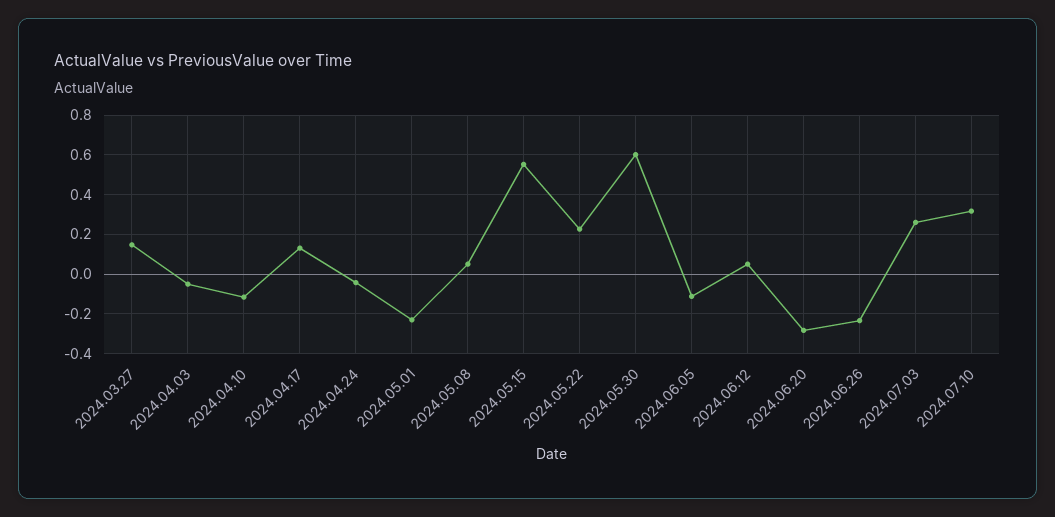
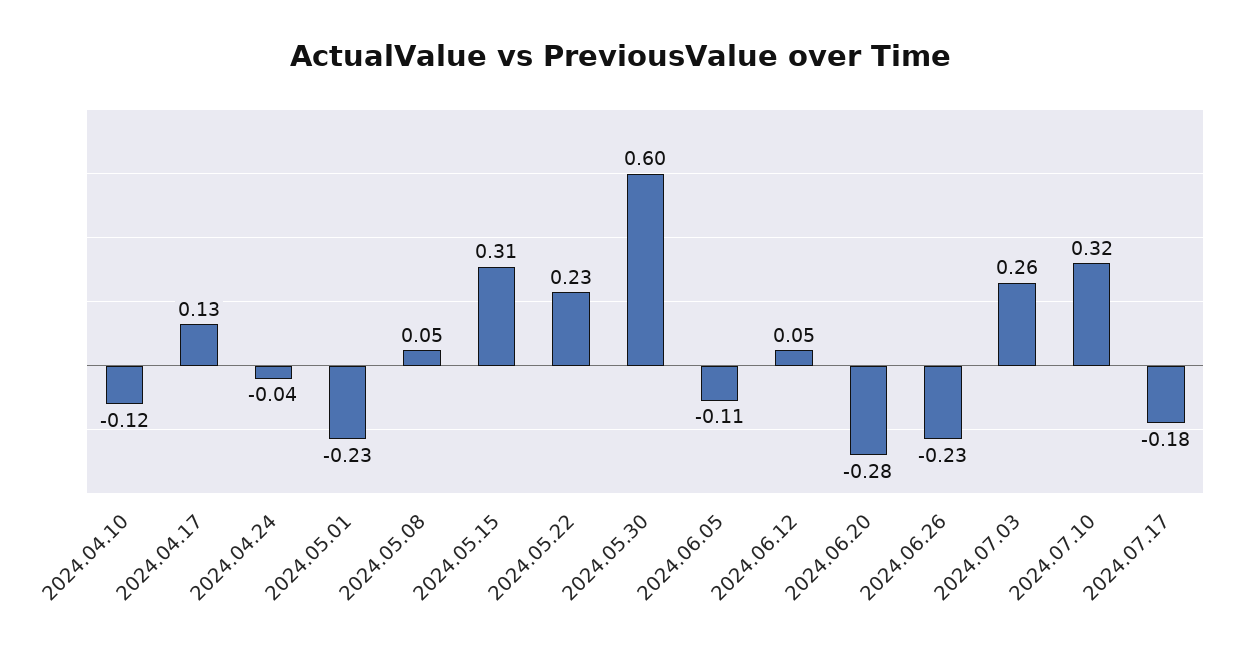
2024.03.27: 0.15 -> none
2024.04.03: -0.05 -> none
2024.05.15: 0.55 -> 0.31
2024.07.17: none -> -0.18

